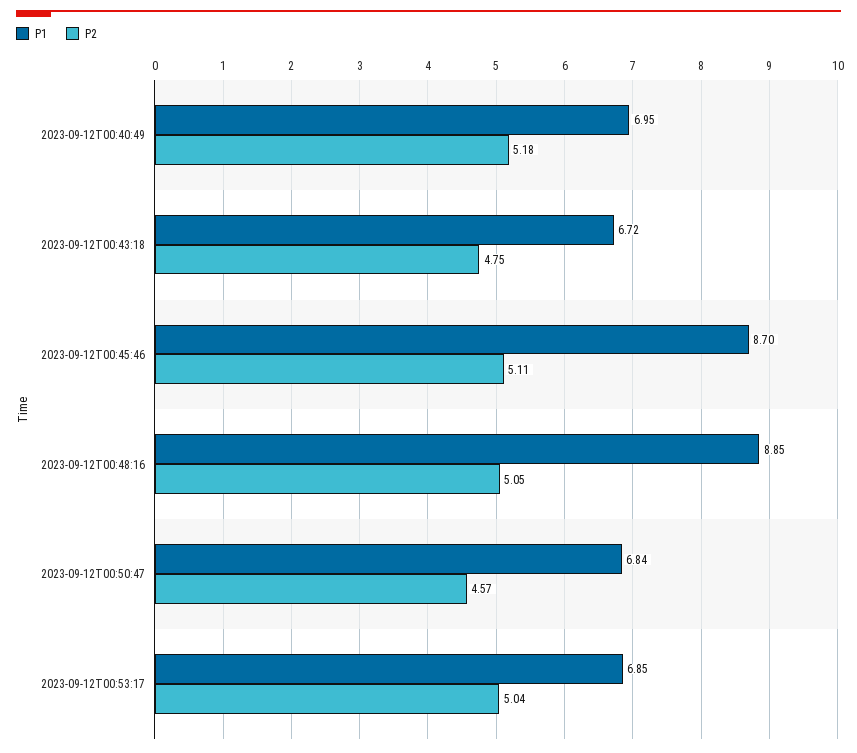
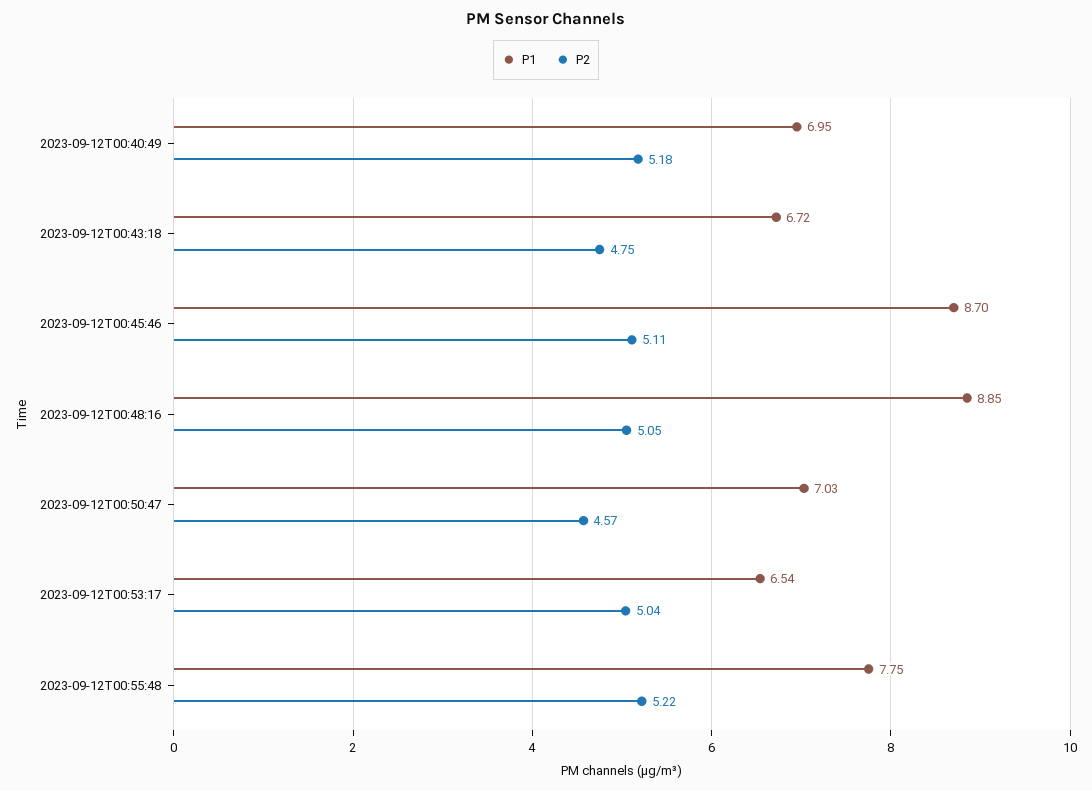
P1, 2023-09-12T00:50:47: 6.84 -> 7.03
P1, 2023-09-12T00:53:17: 6.85 -> 6.54
P1, 2023-09-12T00:55:48: none -> 7.75
P2, 2023-09-12T00:55:48: none -> 5.22

